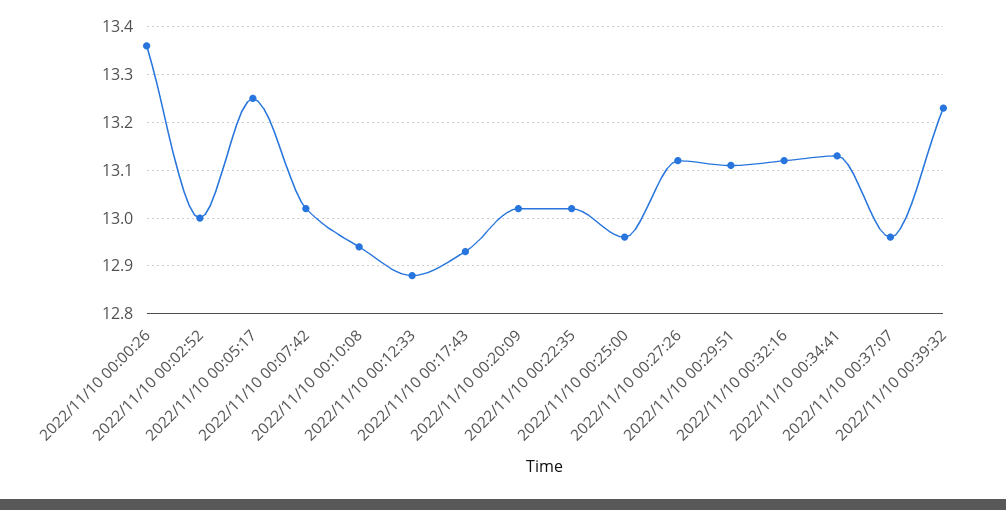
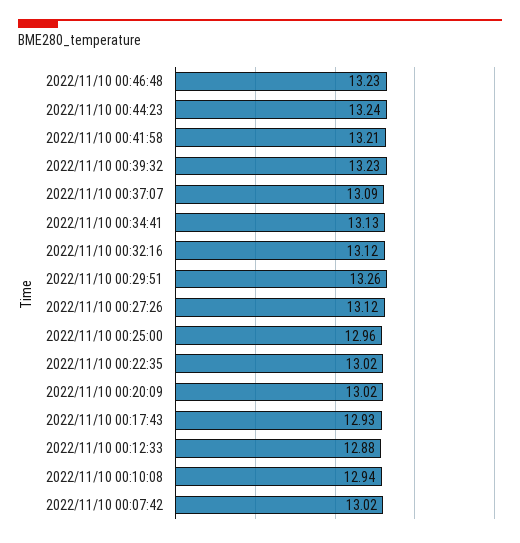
2022/11/10 00:00:26: 13.35 -> none
2022/11/10 00:02:52: 13 -> none
2022/11/10 00:05:17: 13.25 -> none
2022/11/10 00:29:51: 13.1 -> 13.26
2022/11/10 00:37:07: 12.95 -> 13.09
2022/11/10 00:46:48: none -> 13.23
2022/11/10 00:44:23: none -> 13.24
2022/11/10 00:41:58: none -> 13.21

